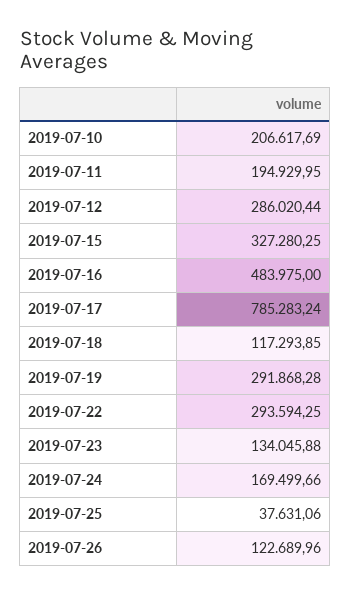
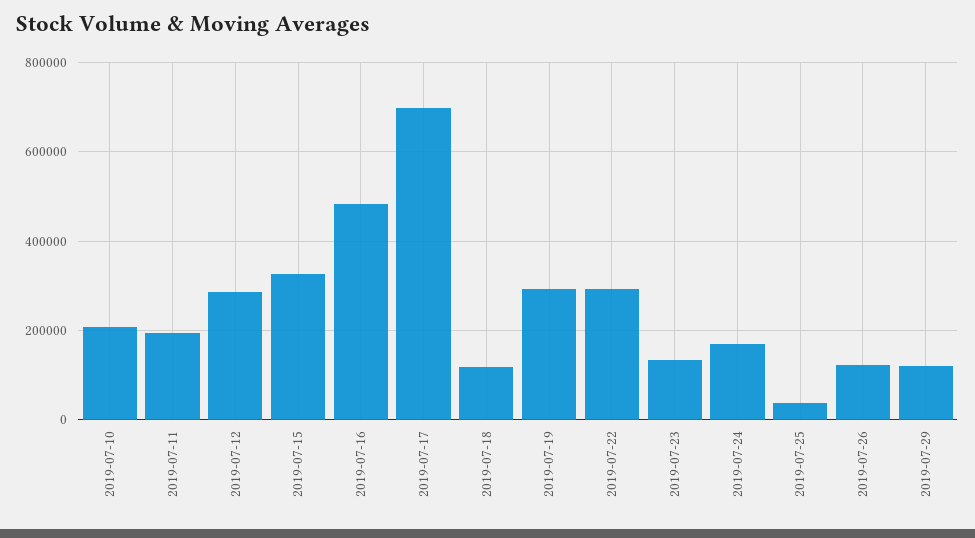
2019-07-17: 785283.24 -> 700000
2019-07-29: none -> 120000

